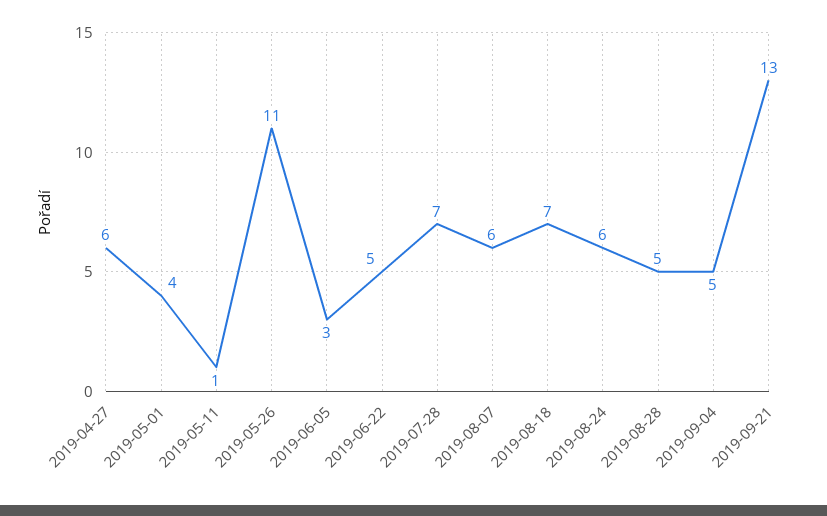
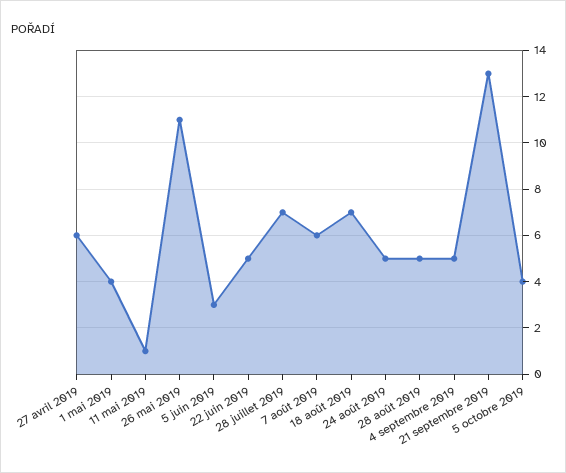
2019-08-24: 6 -> 5
5 octobre 2019: none -> 4

